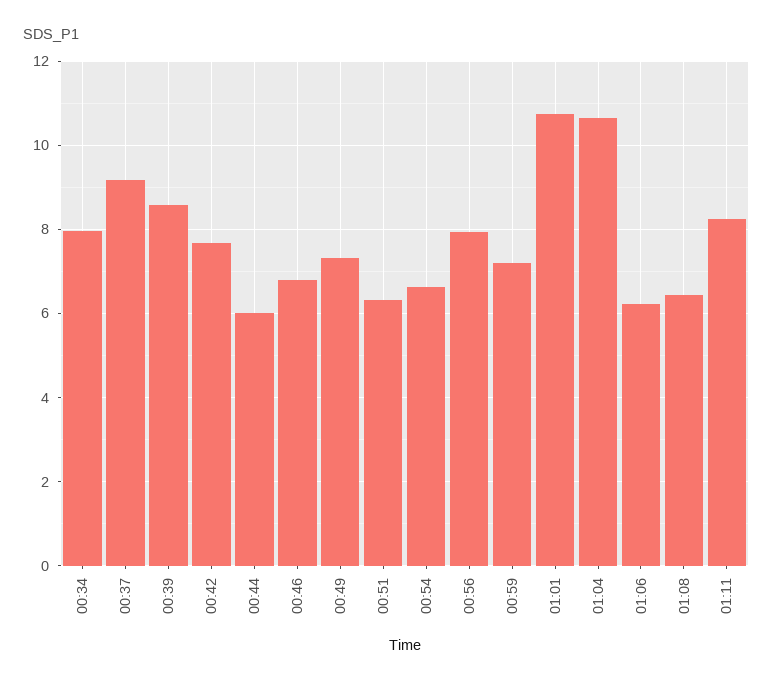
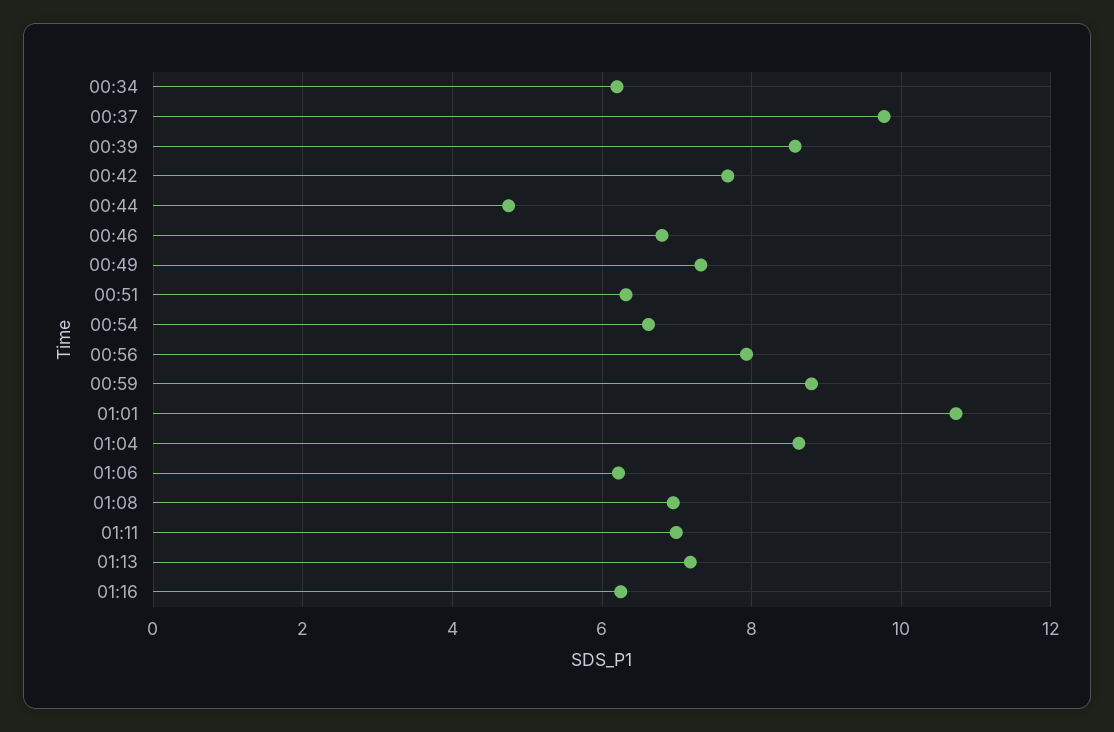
00:34: 8 -> 6.2
00:37: 9.2 -> 9.8
00:44: 6 -> 4.8
00:59: 7.2 -> 8.8
01:04: 10.6 -> 8.6
01:08: 6.4 -> 7
01:11: 8.2 -> 7
01:13: none -> 7.2
01:16: none -> 6.2

